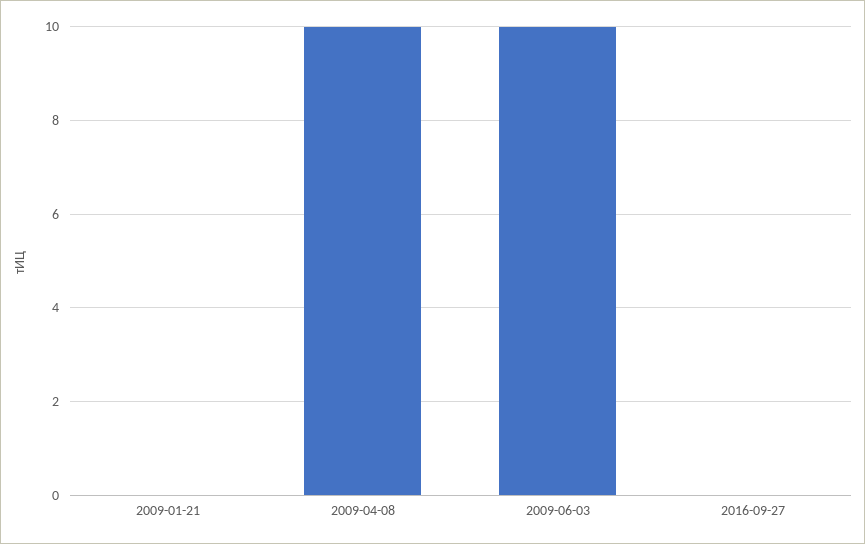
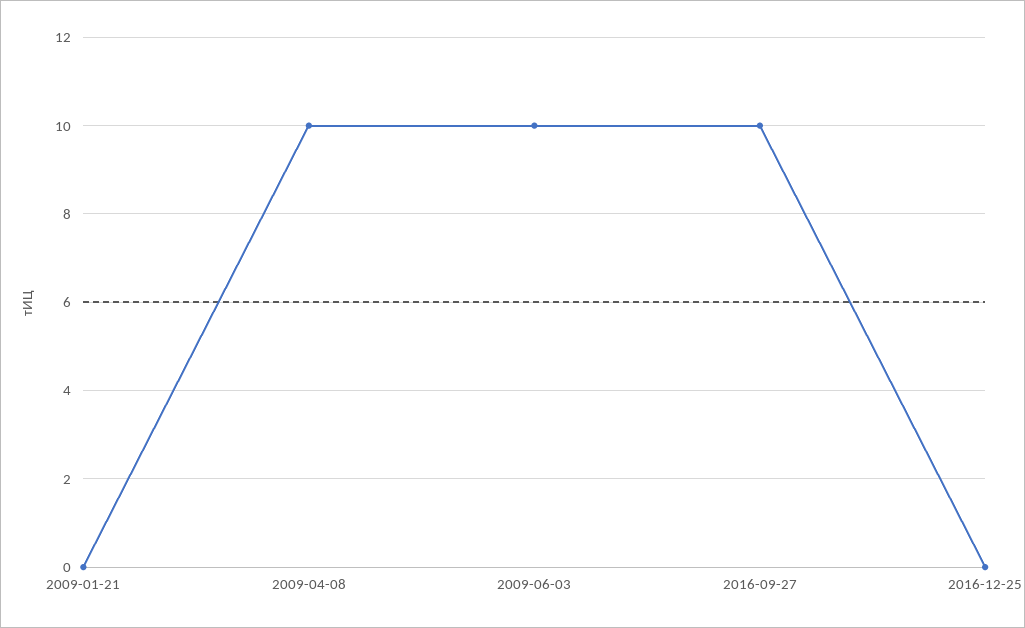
2016-09-27: 0 -> 10
2016-12-25: none -> 0

